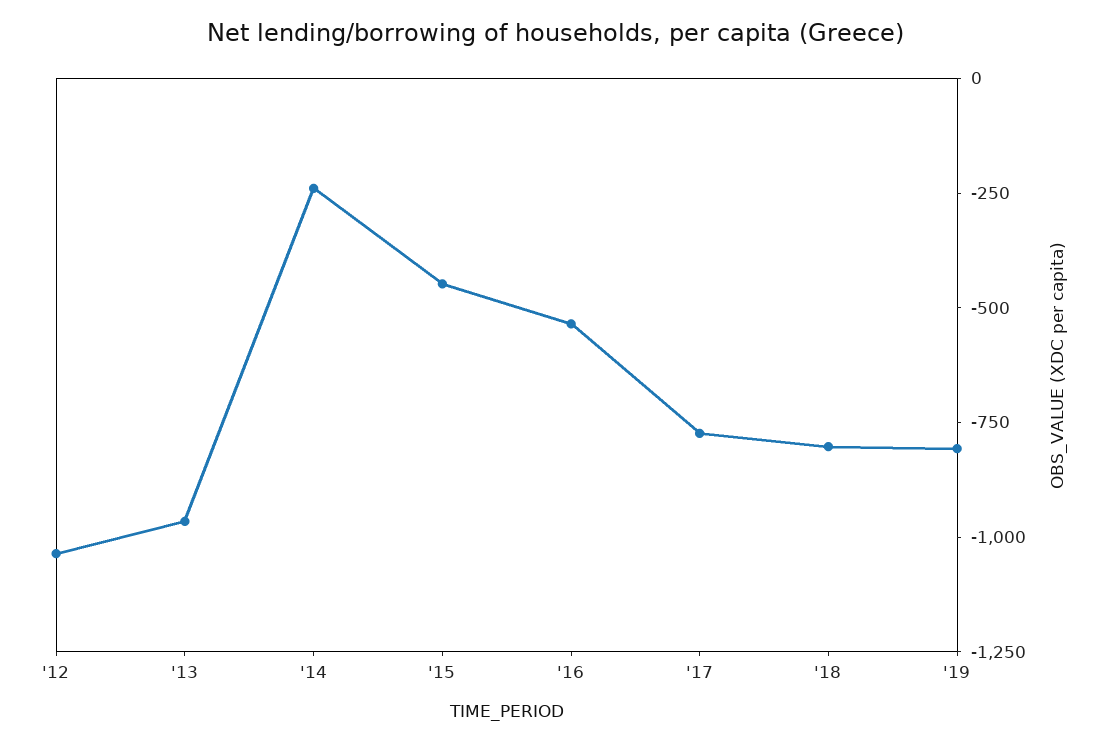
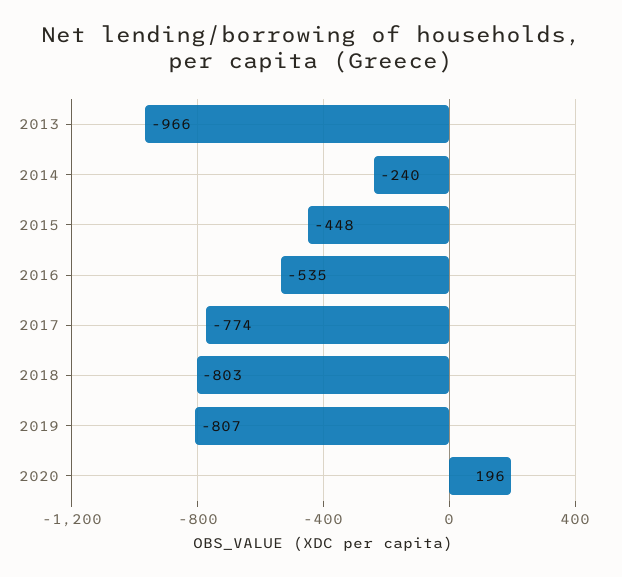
'12: -1050 -> none
2020: none -> 196

